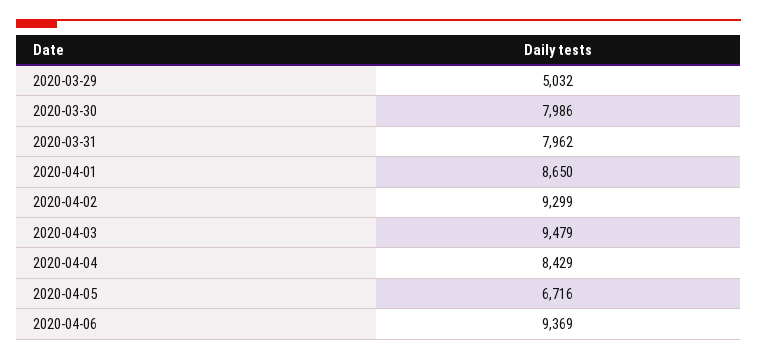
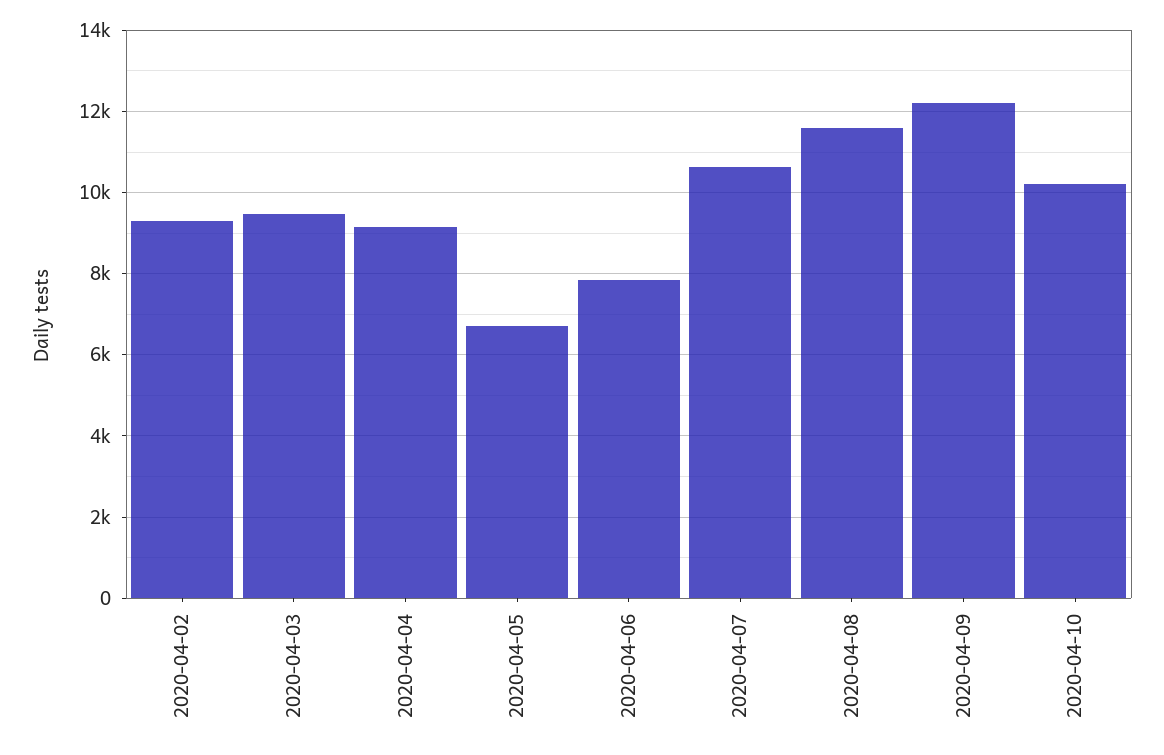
2020-03-29: 5032 -> none
2020-03-30: 7986 -> none
2020-03-31: 7962 -> none
2020-04-01: 8650 -> none
2020-04-04: 8429 -> 9200
2020-04-06: 9369 -> 7800
2020-04-07: none -> 10600
2020-04-08: none -> 11600
2020-04-09: none -> 12200
2020-04-10: none -> 10200

